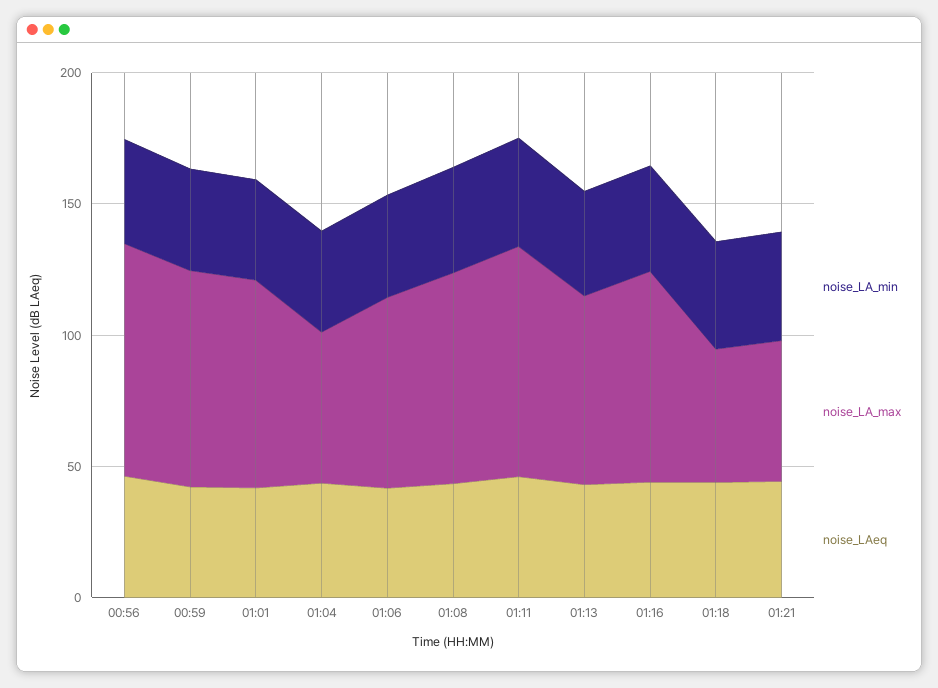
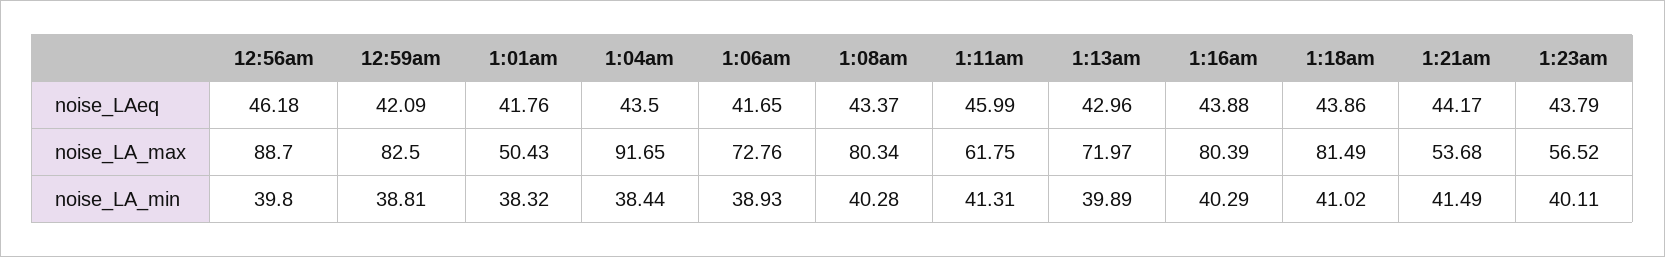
noise_LA_max, 01:01: 80 -> 50.43
noise_LA_max, 01:04: 60 -> 91.65
noise_LA_max, 01:11: 90 -> 61.75
noise_LA_max, 01:18: 50 -> 81.49
noise_LAeq, 1:23am: none -> 43.79
noise_LA_max, 1:23am: none -> 56.52
noise_LA_min, 1:23am: none -> 40.11

